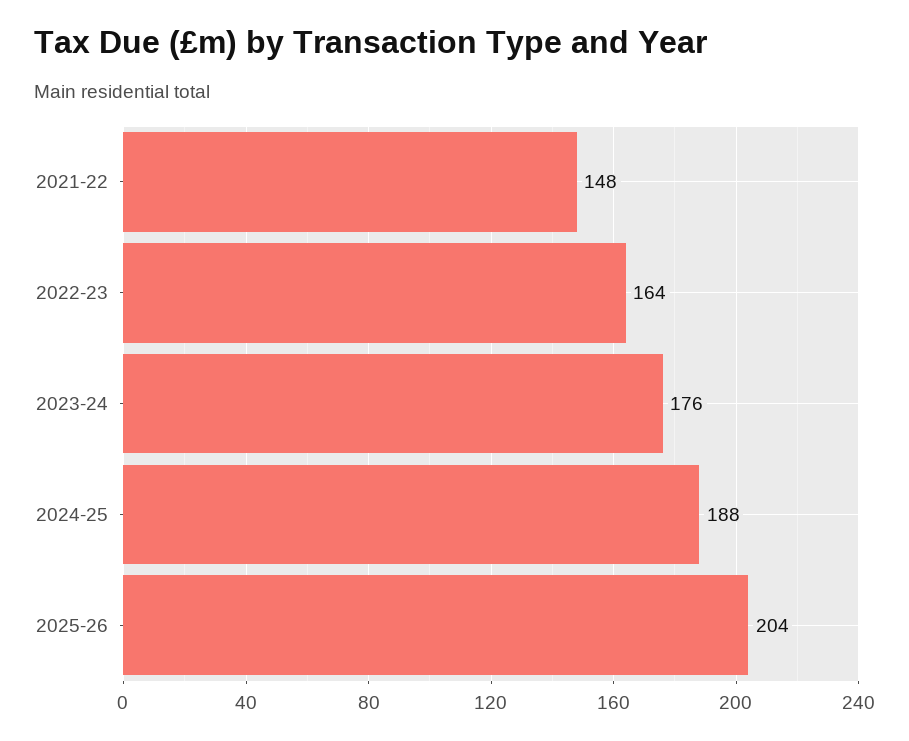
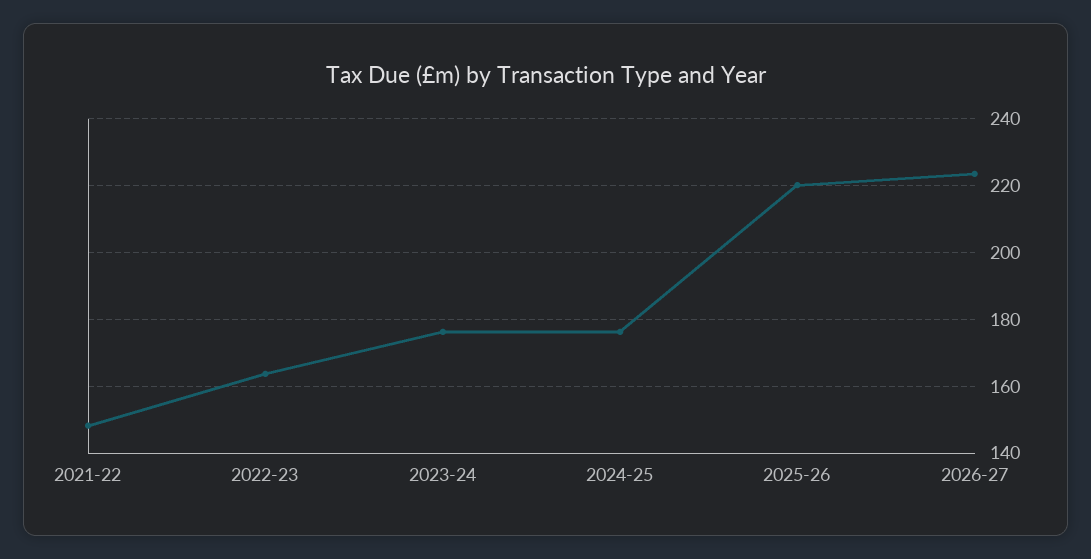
2024-25: 188 -> 176
2025-26: 204 -> 220
2026-27: none -> 224

